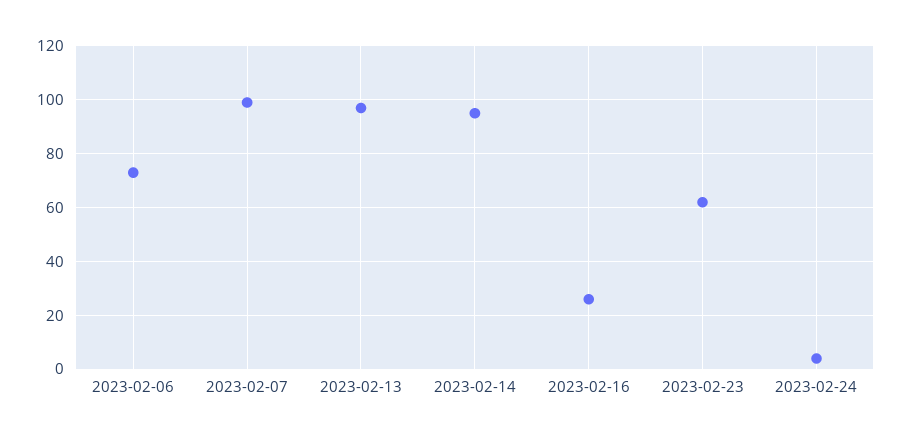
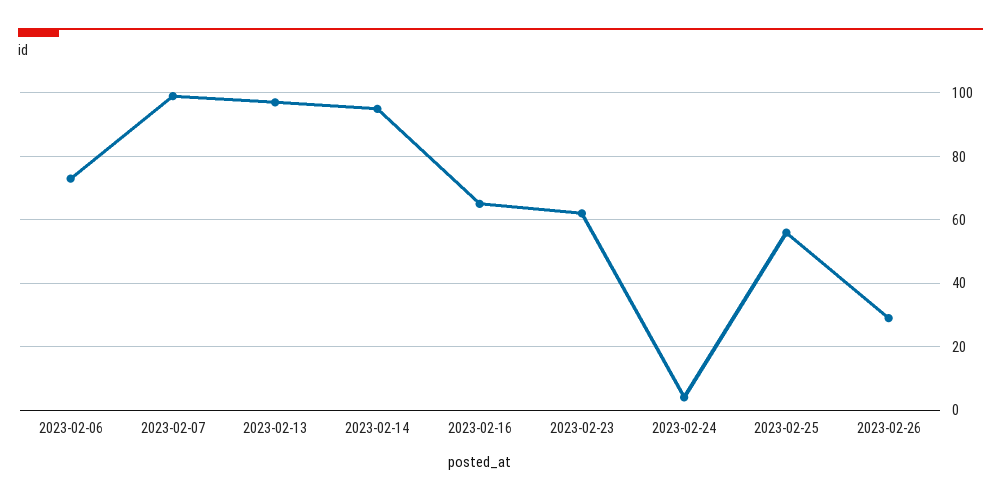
2023-02-16: 25 -> 65
2023-02-25: none -> 55
2023-02-26: none -> 30

